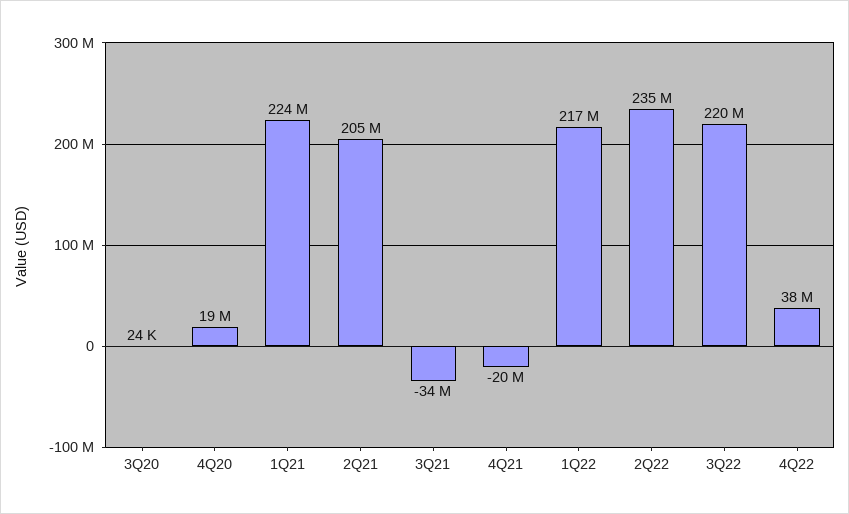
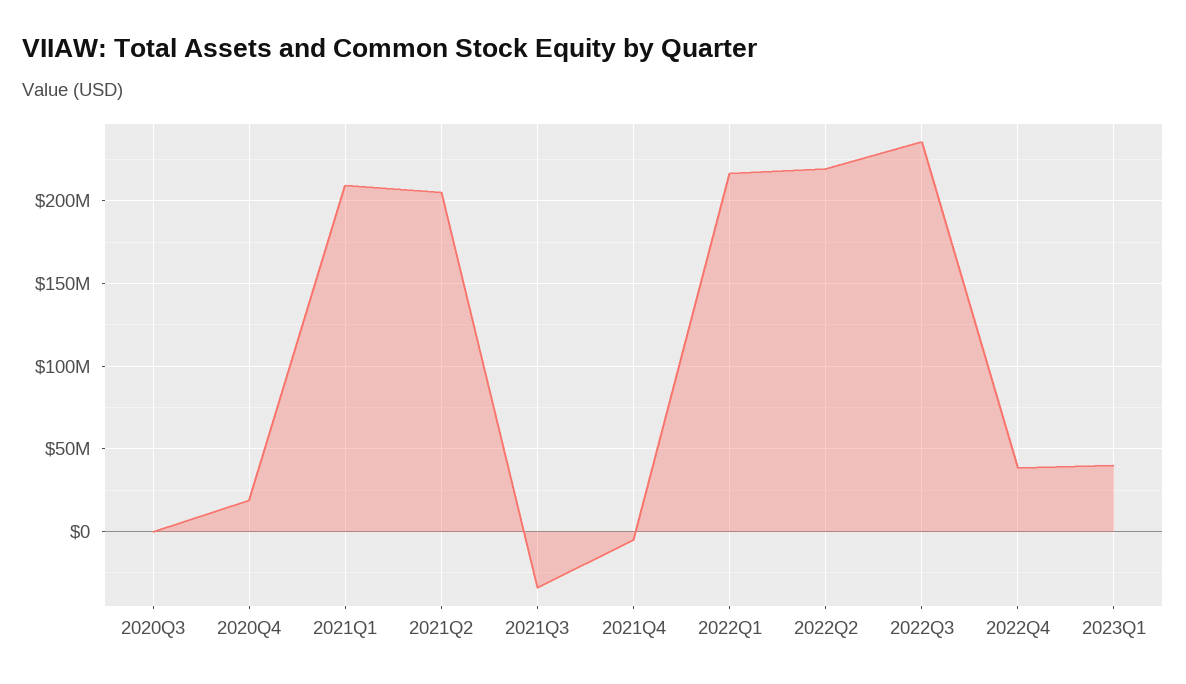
1Q21: 224000000 -> 210000000
4Q21: -20000000 -> -5000000
2Q22: 235000000 -> 220000000
3Q22: 220000000 -> 235000000
2023Q1: none -> 40000000

